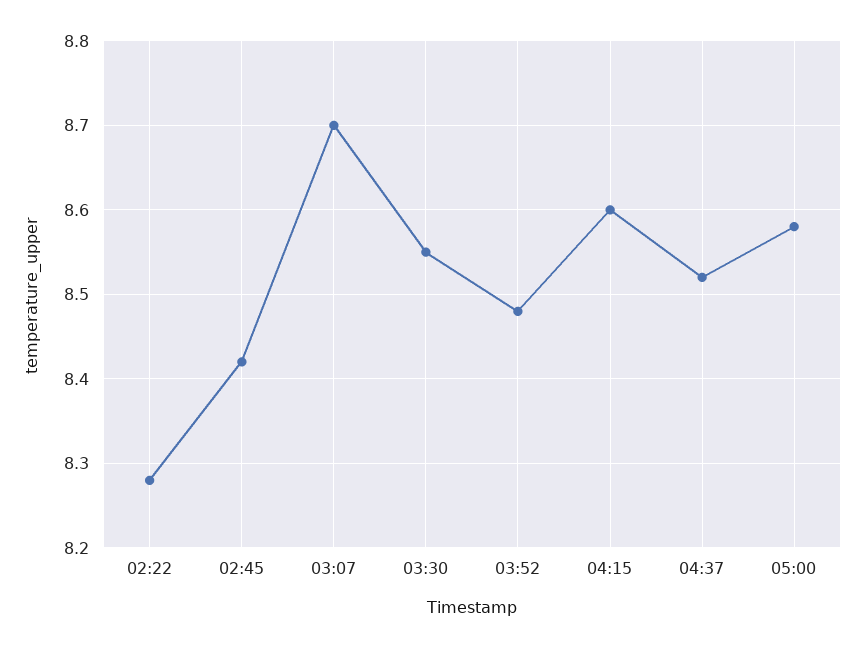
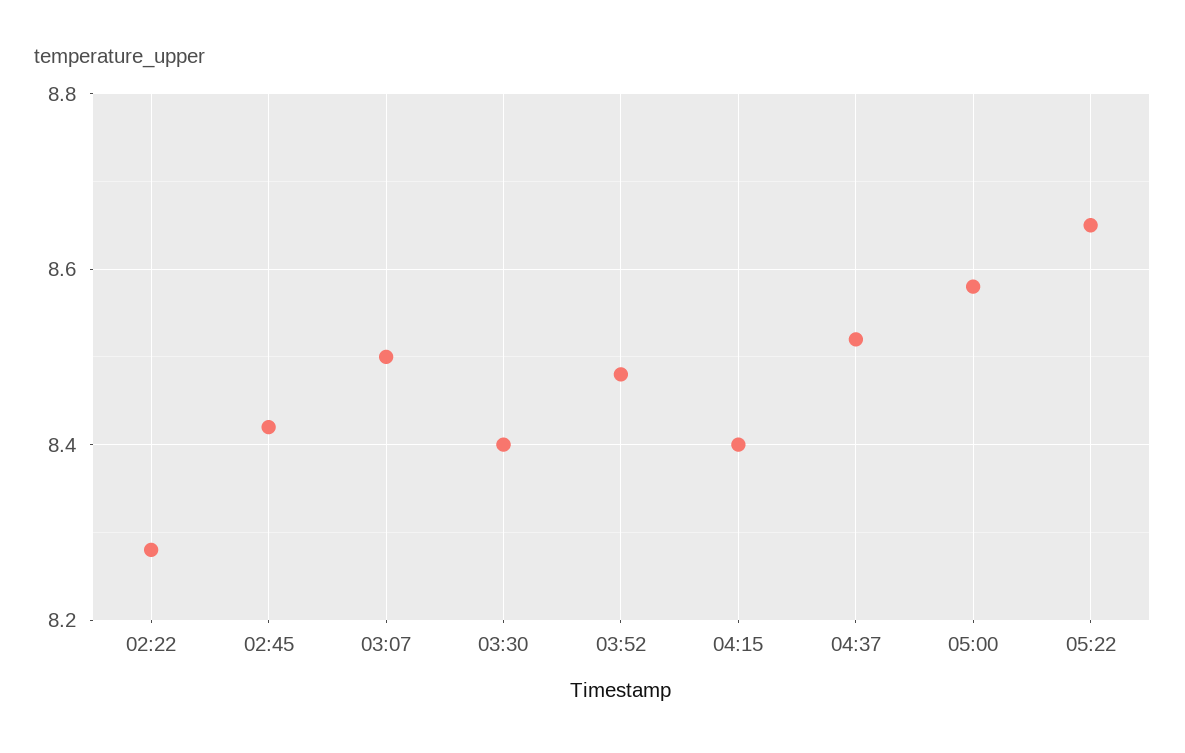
03:07: 8.7 -> 8.5
03:30: 8.55 -> 8.4
04:15: 8.6 -> 8.4
05:22: none -> 8.65

